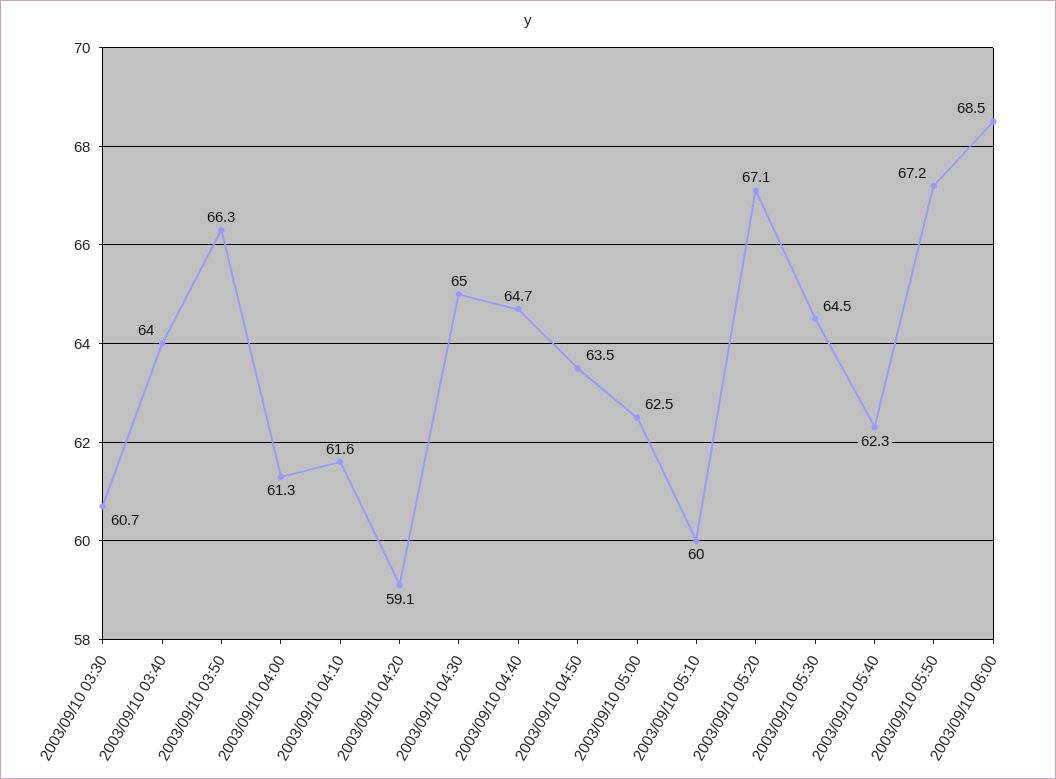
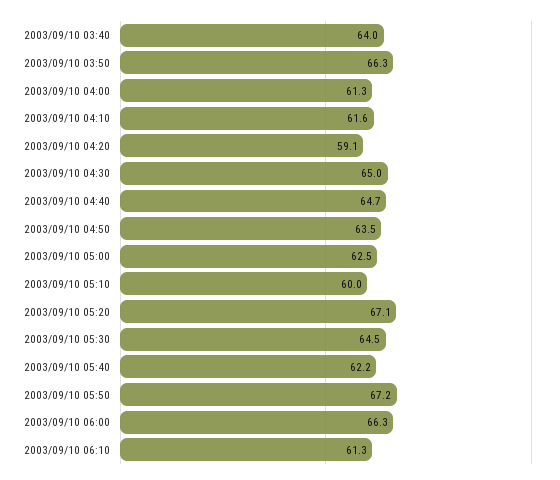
2003/09/10 03:30: 60.7 -> none
2003/09/10 05:40: 62.3 -> 62.2
2003/09/10 06:00: 68.5 -> 66.3
2003/09/10 06:10: none -> 61.3

